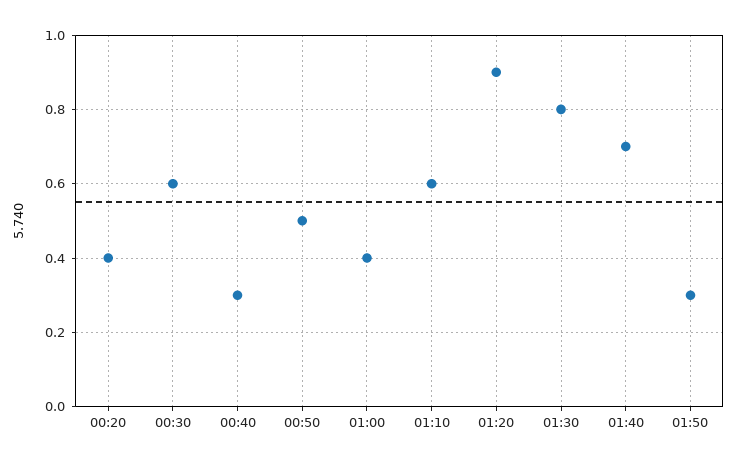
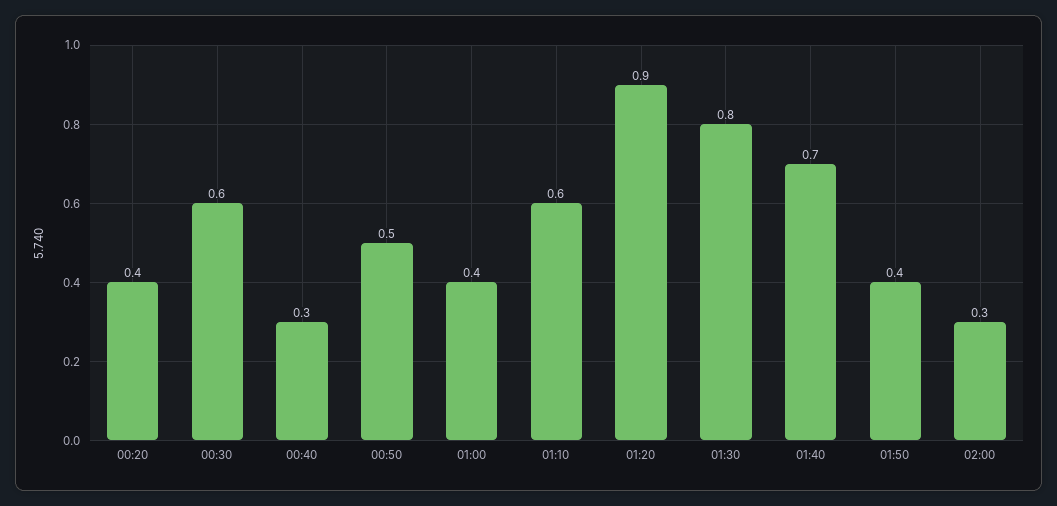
01:50: 0.3 -> 0.4
02:00: none -> 0.3

